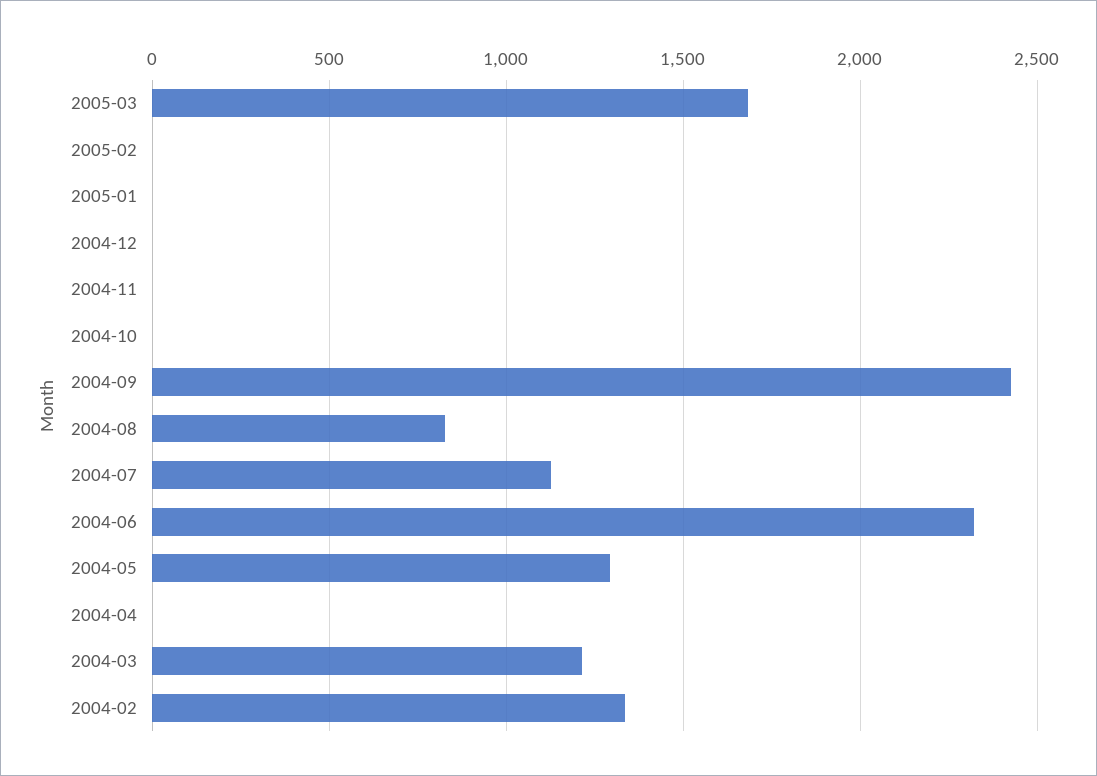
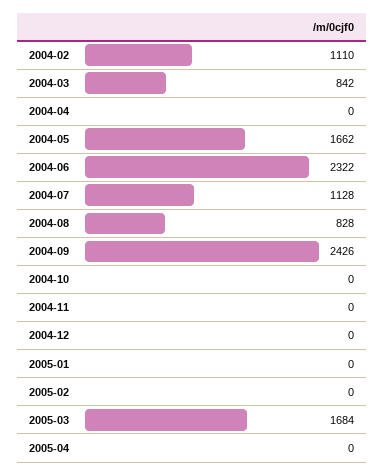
2004-05: 1300 -> 1662
2004-03: 1200 -> 842
2004-02: 1350 -> 1110
2005-04: none -> 0

